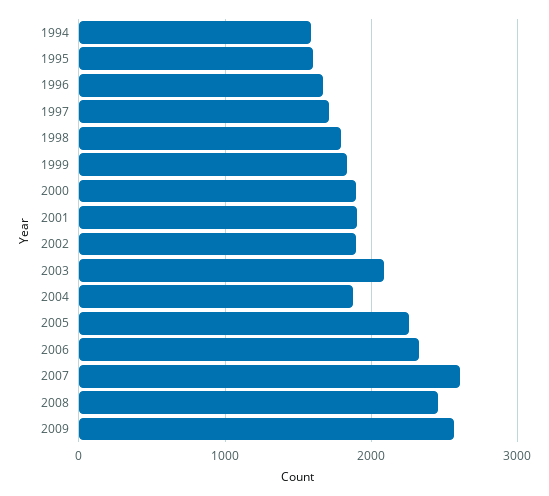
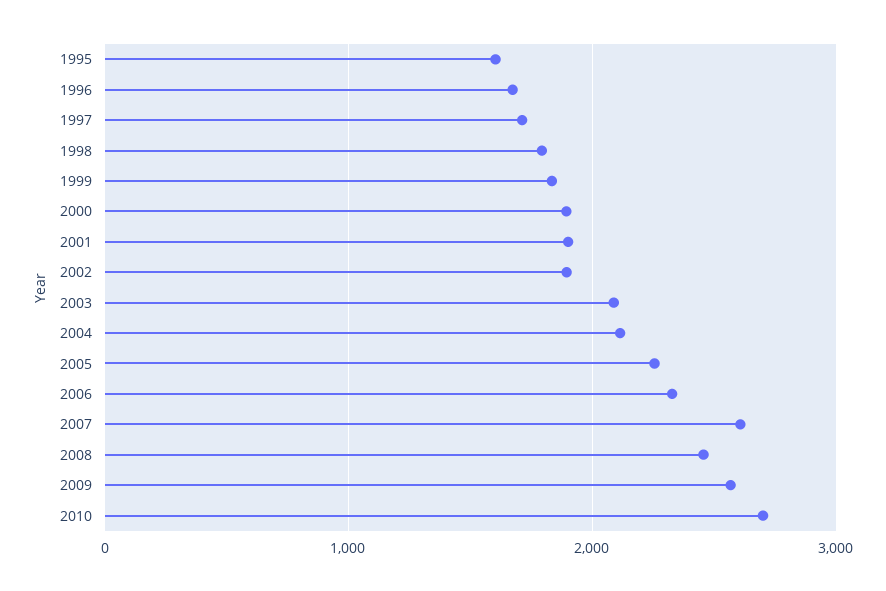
1994: 1600 -> none
2004: 1900 -> 2100
2010: none -> 2700

